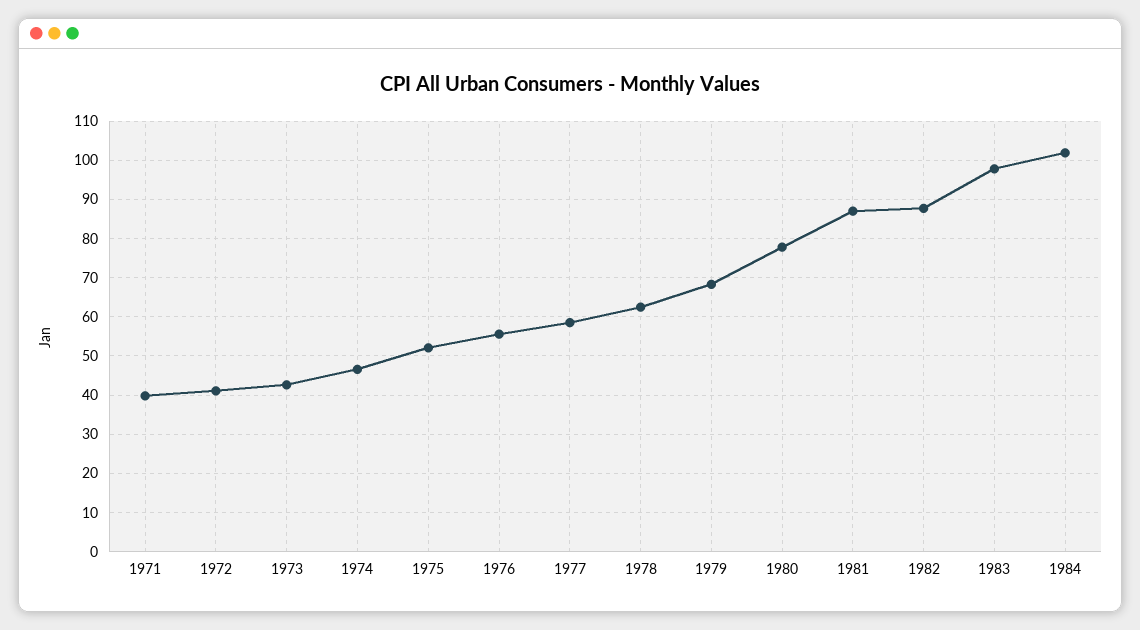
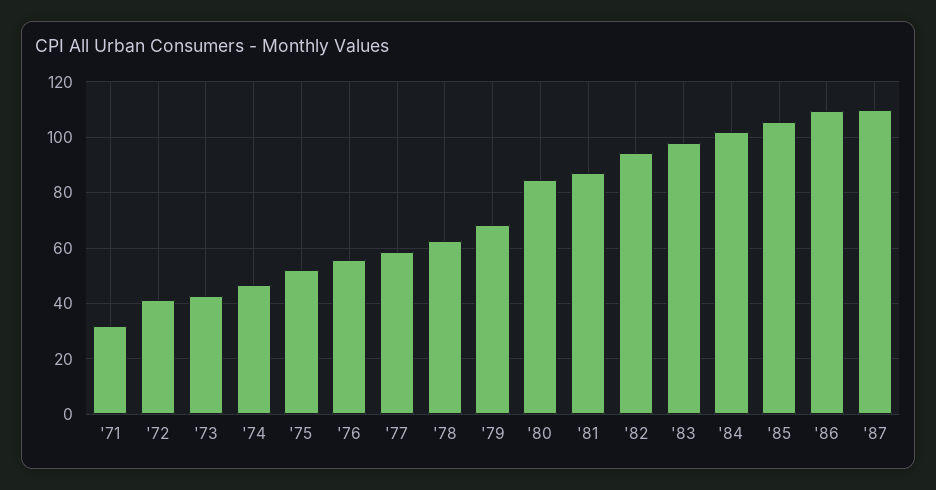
1971: 40 -> 32.5
1980: 78 -> 85
1982: 88 -> 95
'85: none -> 105
'86: none -> 110
'87: none -> 110

